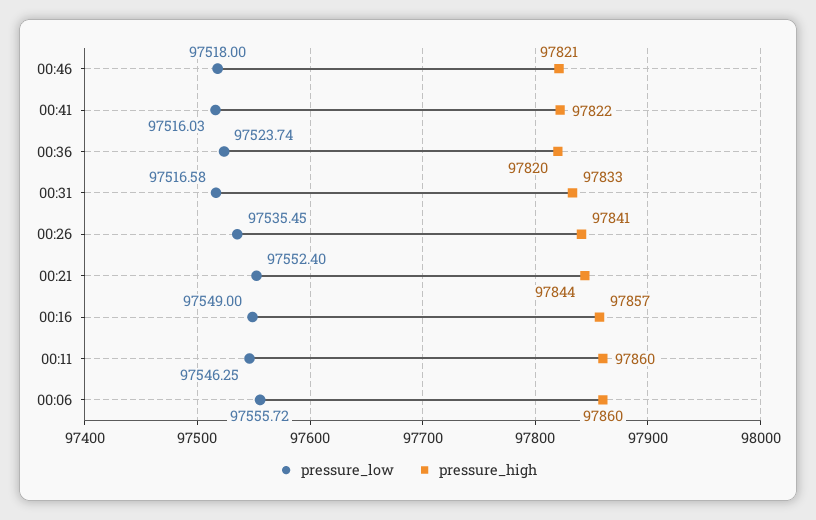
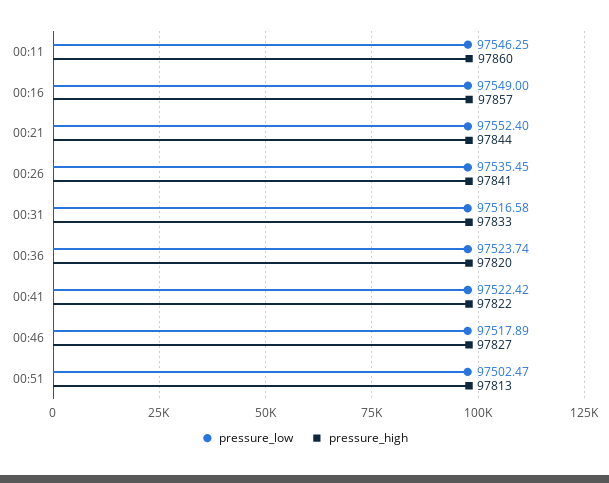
pressure_low, 00:46: 97518 -> 97517.89
pressure_high, 00:46: 97821 -> 97827
pressure_low, 00:41: 97516.03 -> 97522.42
pressure_low, 00:06: 97555.72 -> none
pressure_high, 00:06: 97860 -> none
pressure_low, 00:51: none -> 97502.47
pressure_high, 00:51: none -> 97813

